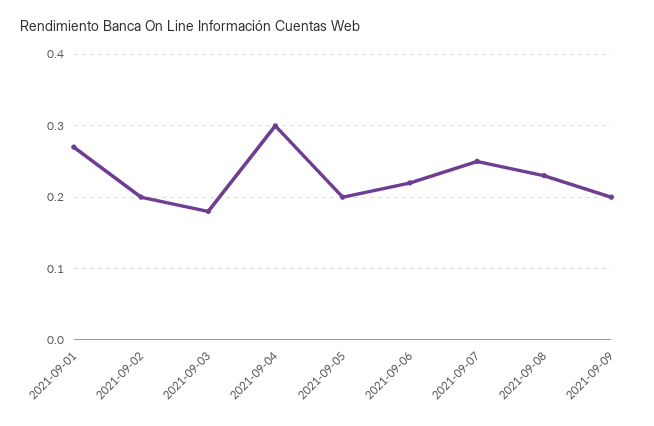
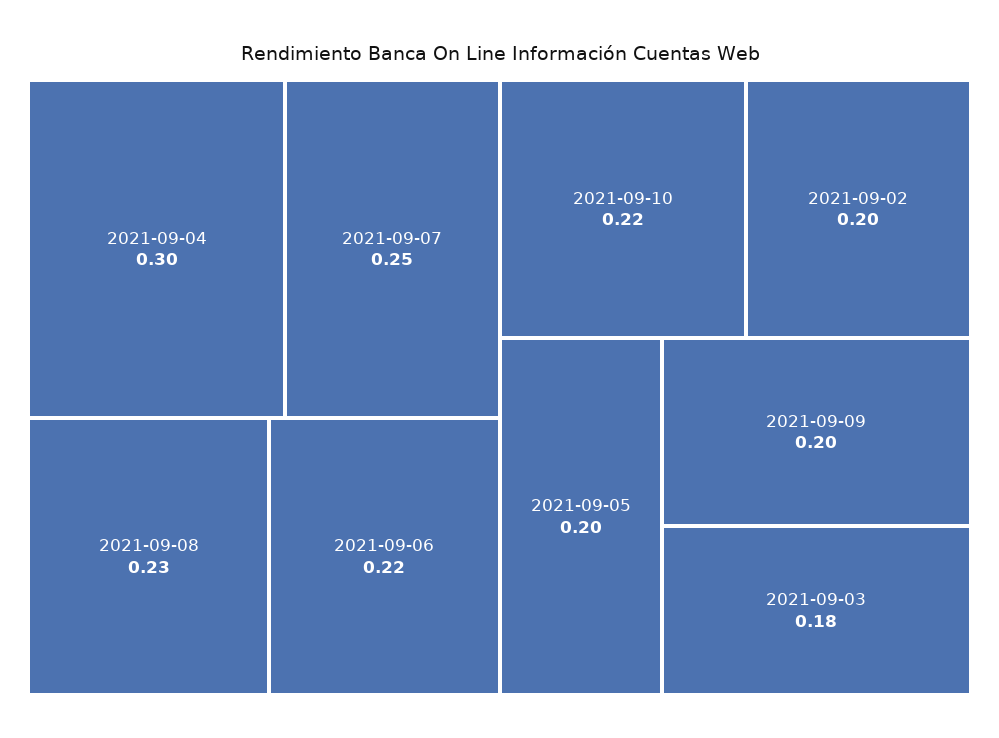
2021-09-01: 0.27 -> none
2021-09-10: none -> 0.22

